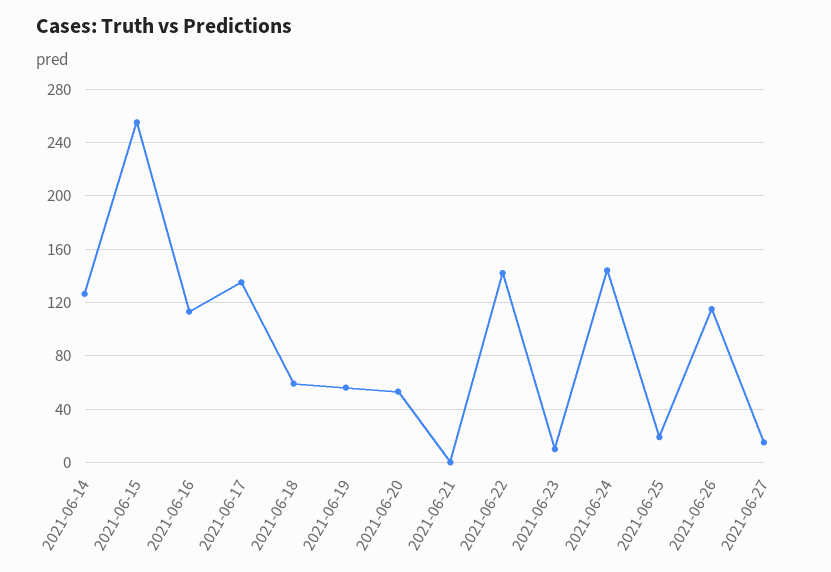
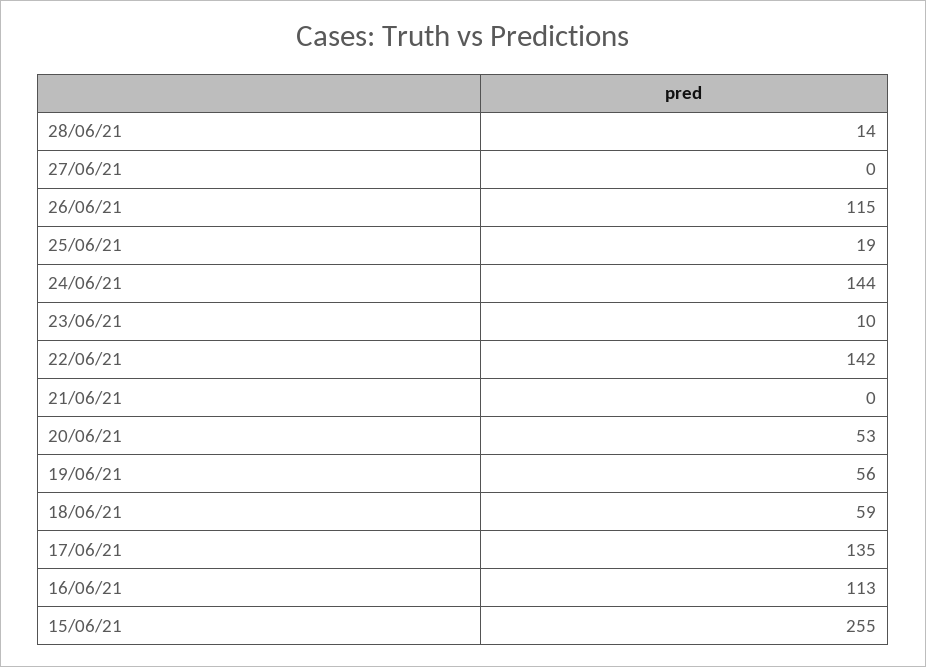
2021-06-14: 125 -> none
2021-06-27: 15 -> 0
28/06/21: none -> 14

